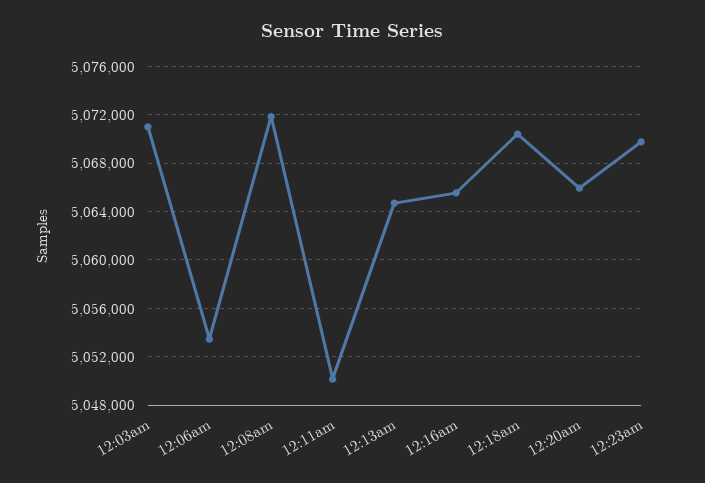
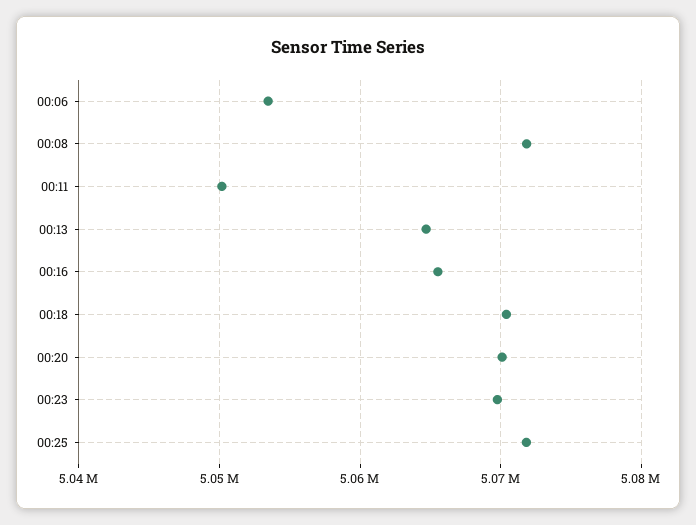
12:03am: 5071000 -> none
12:20am: 5066000 -> 5070000
00:25: none -> 5072000

